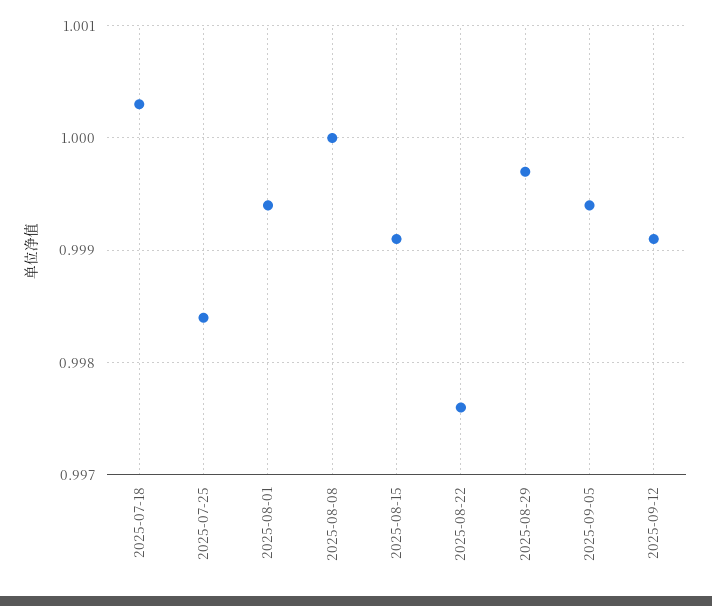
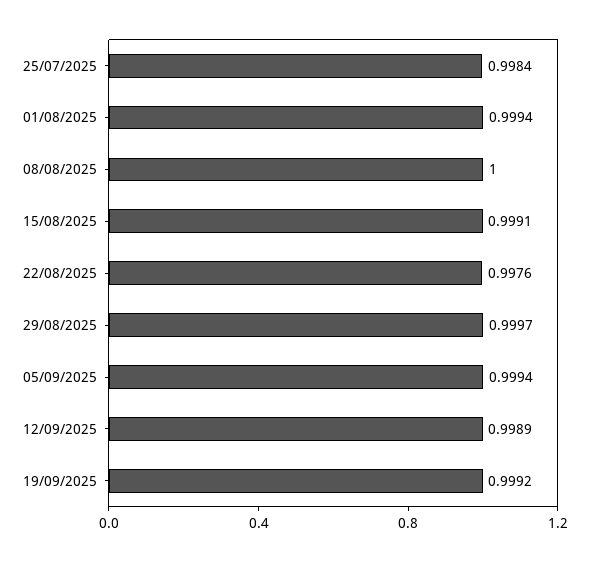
2025-07-18: 1.0003 -> none
2025-09-12: 0.9991 -> 0.9989
19/09/2025: none -> 0.9992

